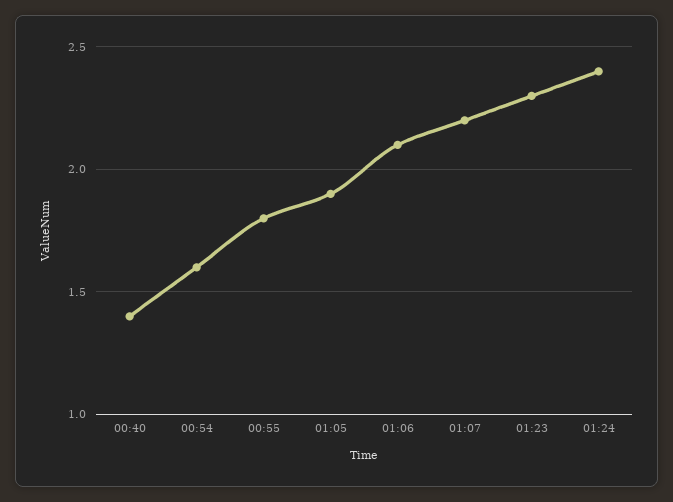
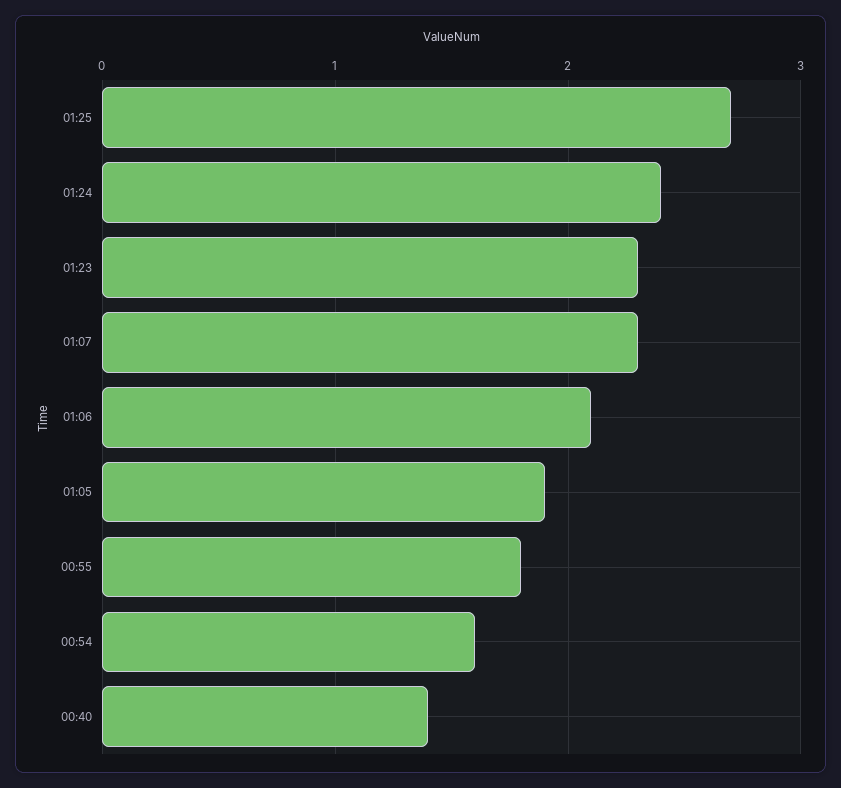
01:07: 2.2 -> 2.3
01:25: none -> 2.7

